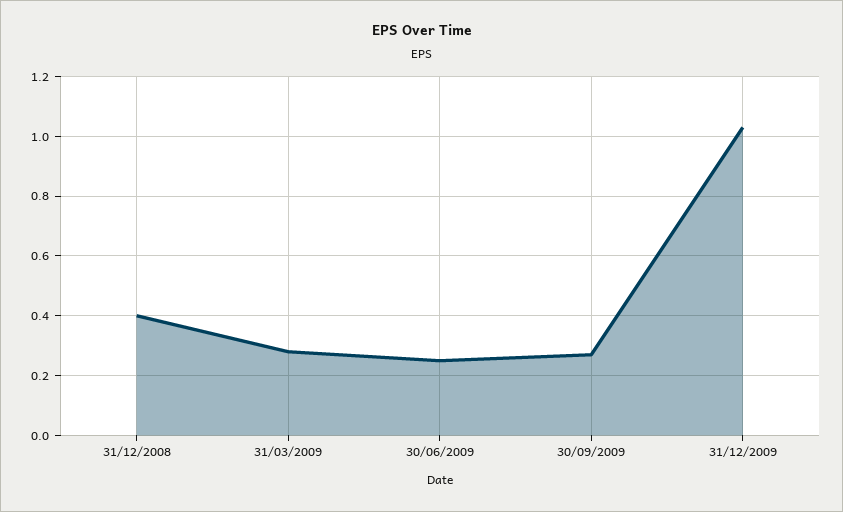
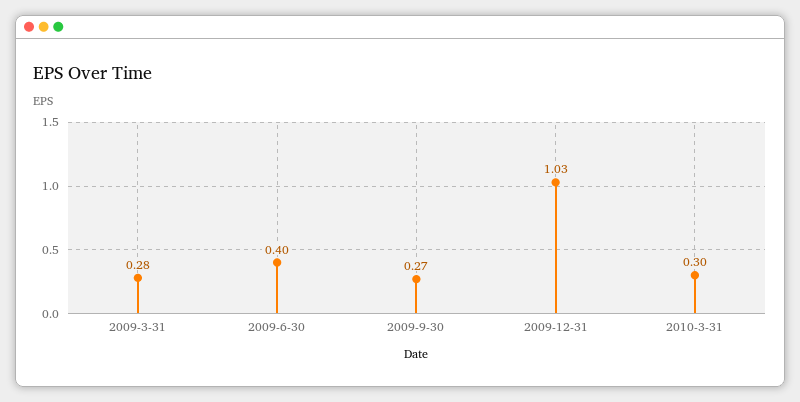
31/12/2008: 0.4 -> none
30/06/2009: 0.25 -> 0.4
2010-3-31: none -> 0.3

